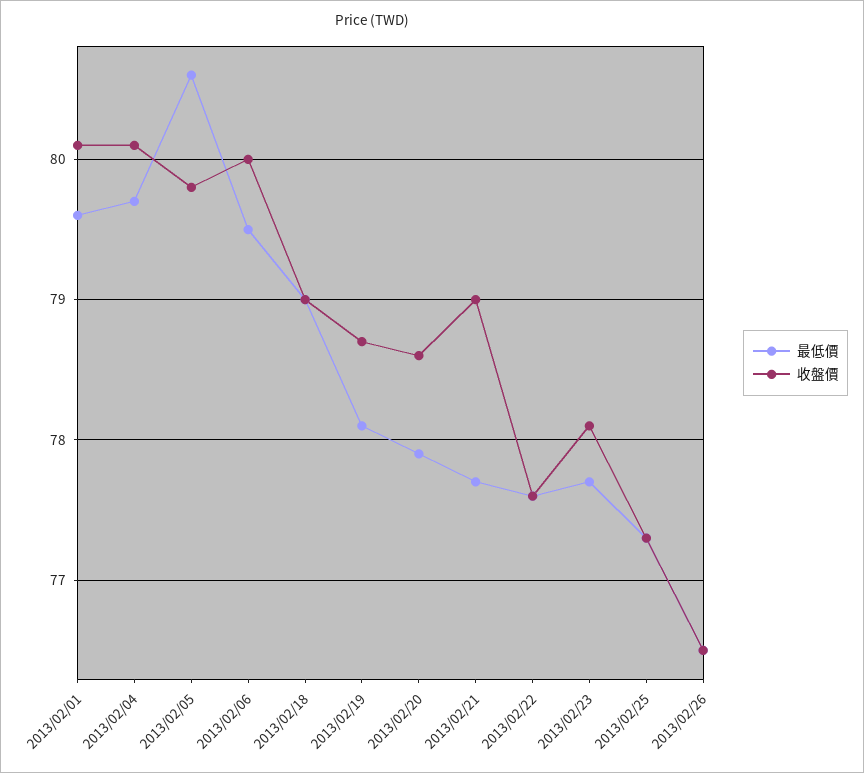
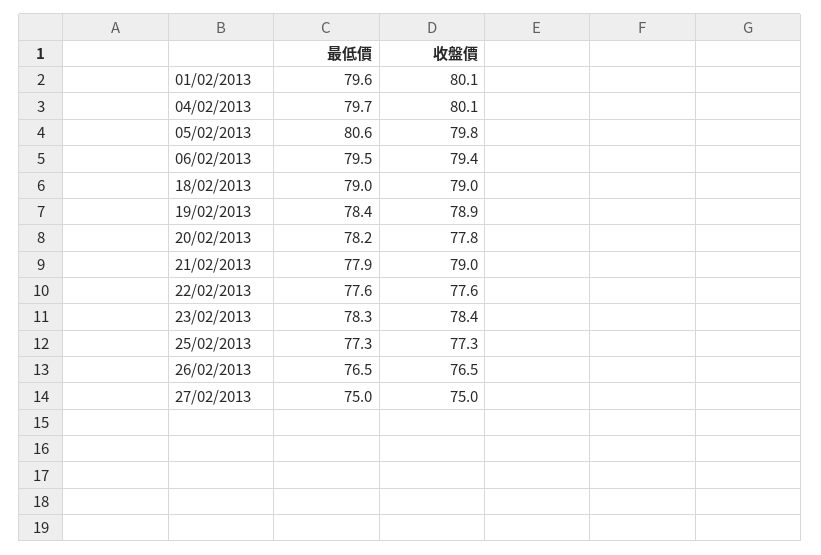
收盤價, 2013/02/06: 80 -> 79.4
最低價, 2013/02/19: 78.1 -> 78.4
收盤價, 2013/02/19: 78.7 -> 78.9
最低價, 2013/02/20: 77.9 -> 78.2
收盤價, 2013/02/20: 78.6 -> 77.8
最低價, 2013/02/21: 77.7 -> 77.9
最低價, 2013/02/23: 77.7 -> 78.3
收盤價, 2013/02/23: 78.1 -> 78.4
最低價, 27/02/2013: none -> 75
收盤價, 27/02/2013: none -> 75

